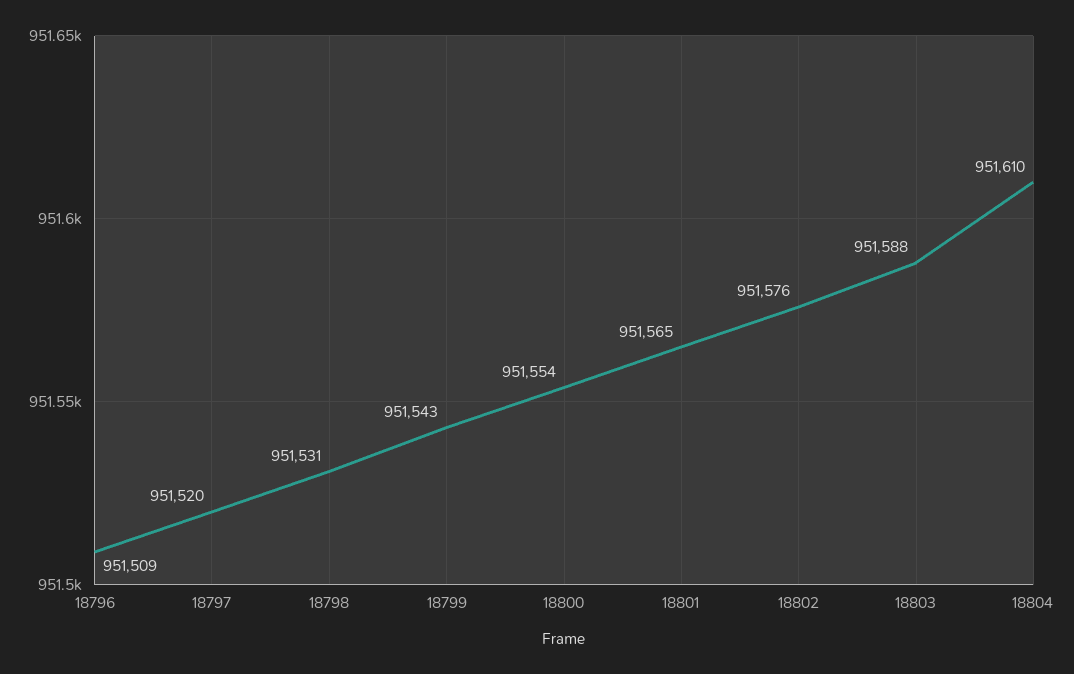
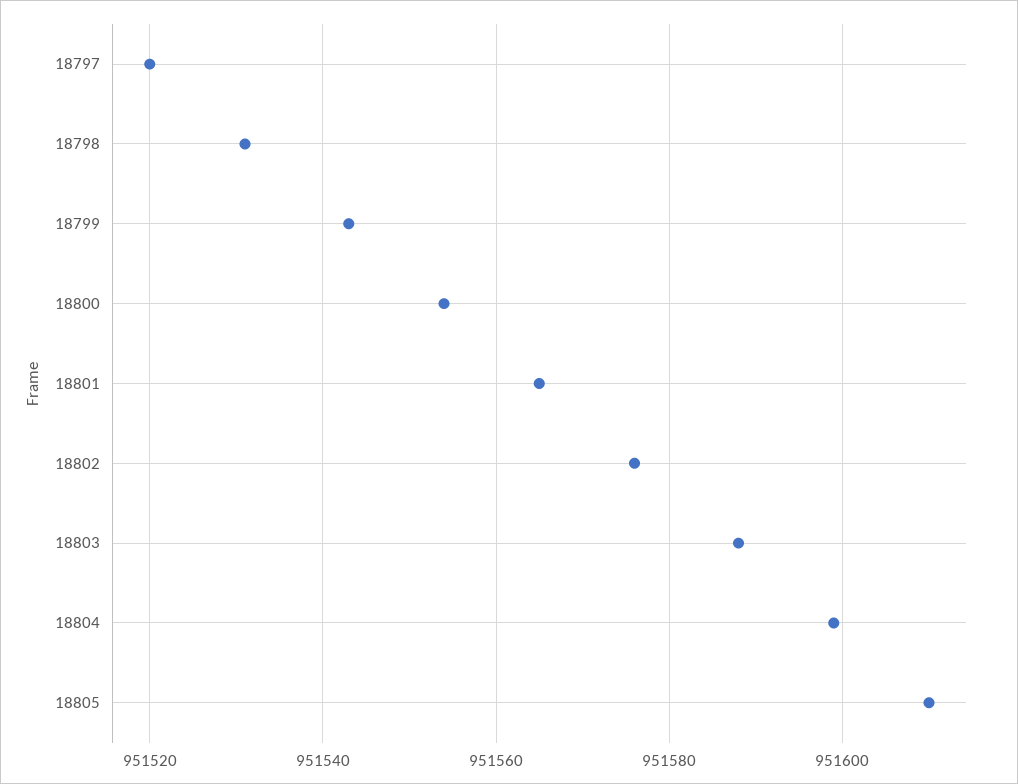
18796: 951509 -> none
18804: 951610 -> 951600
18805: none -> 951610

